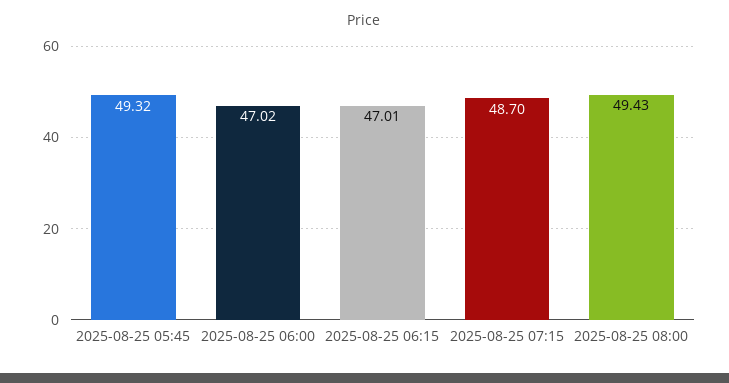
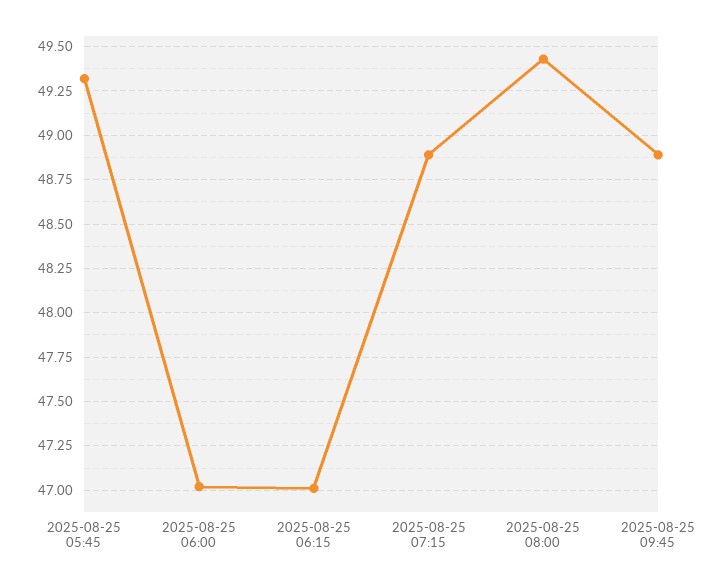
2025-08-25 07:15: 48.7 -> 48.9
2025-08-25 09:45: none -> 48.9

